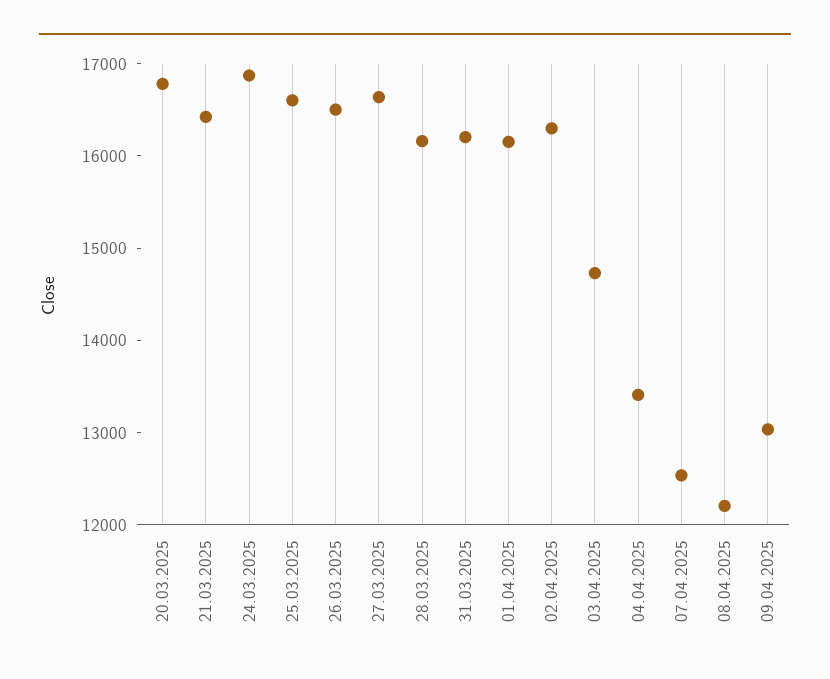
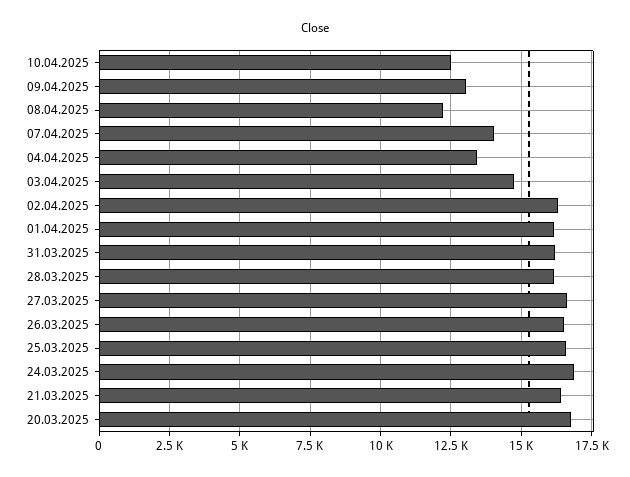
07.04.2025: 12600 -> 14000
10.04.2025: none -> 12500

